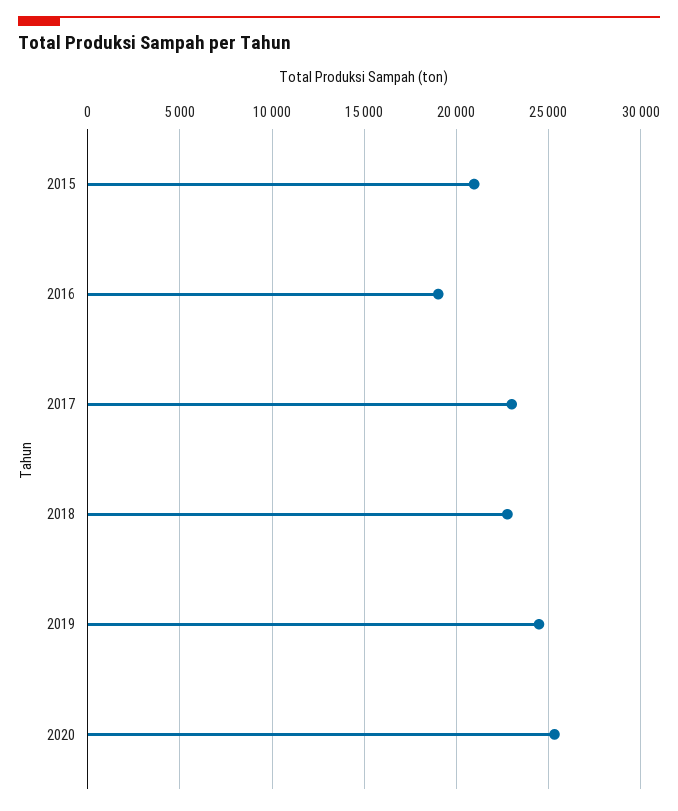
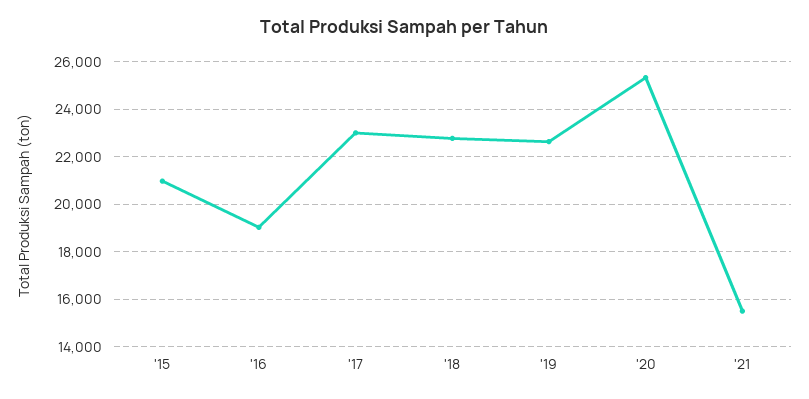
2019: 24500 -> 22500
'21: none -> 15500

